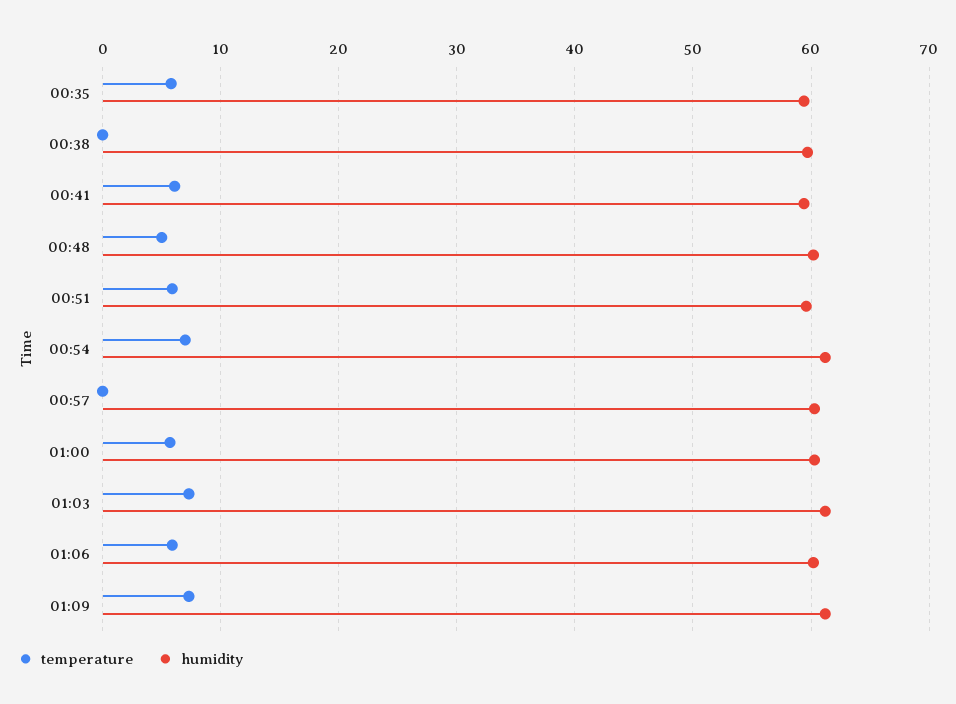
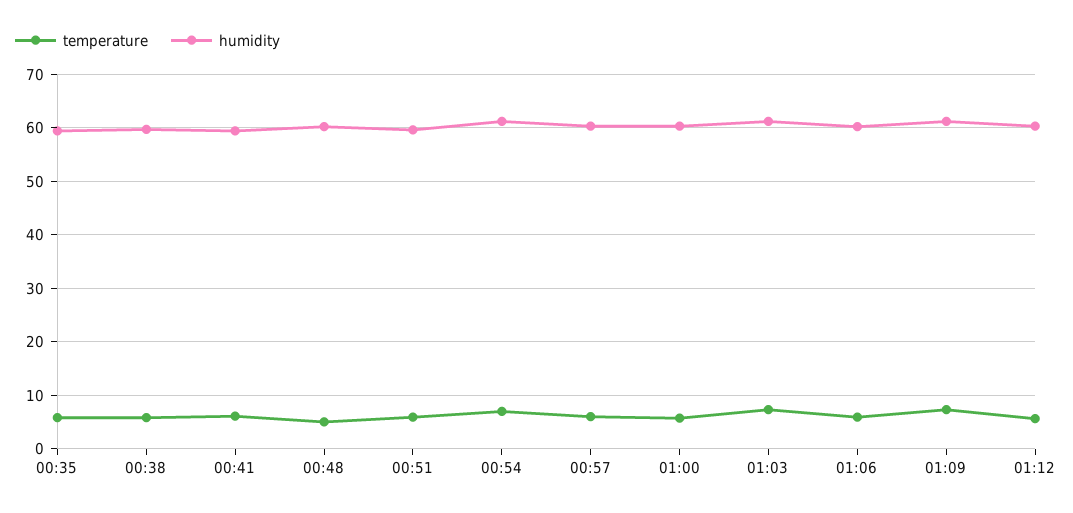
temperature, 00:38: 0 -> 6
temperature, 00:57: 0 -> 6
temperature, 01:12: none -> 6
humidity, 01:12: none -> 60

